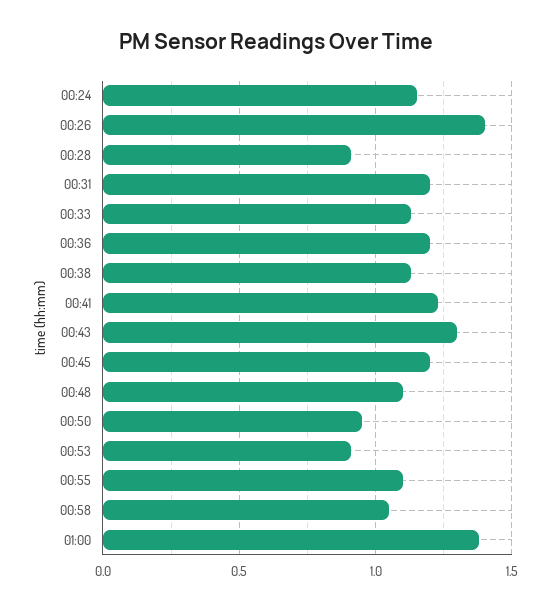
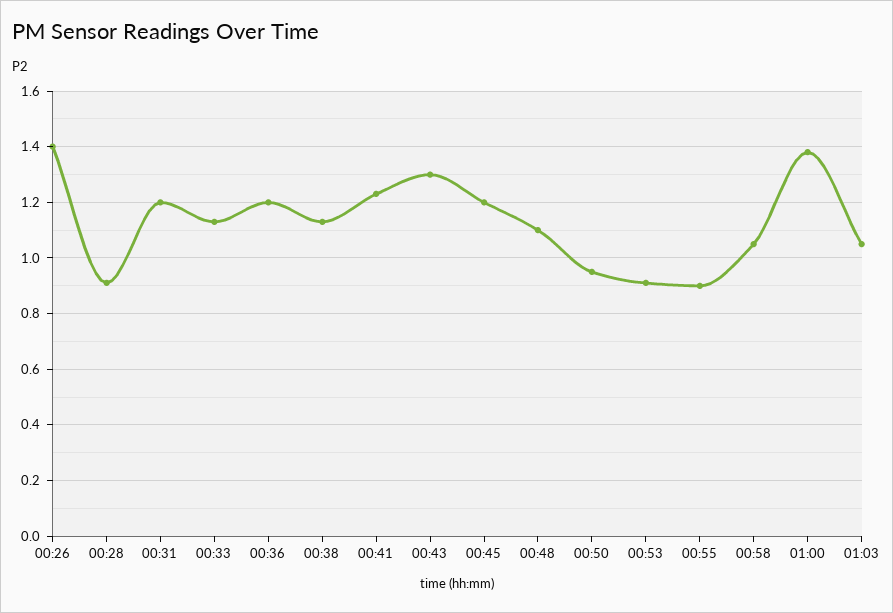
00:24: 1.15 -> none
00:55: 1.1 -> 0.9
01:03: none -> 1.05

